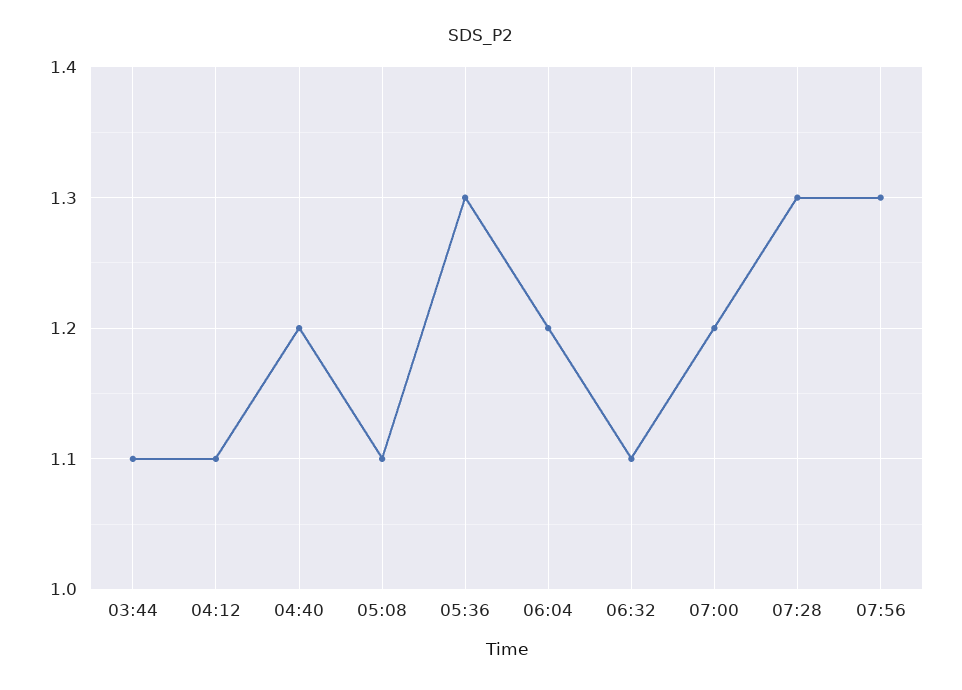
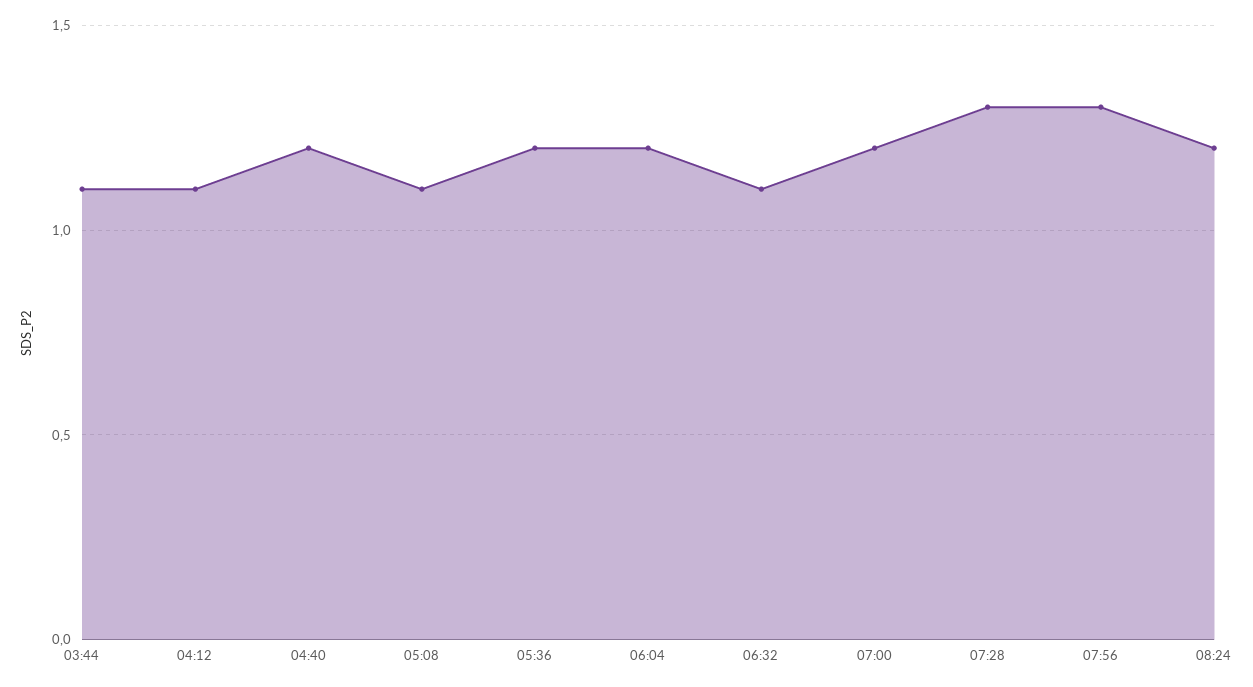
05:36: 1.3 -> 1.2
08:24: none -> 1.2

